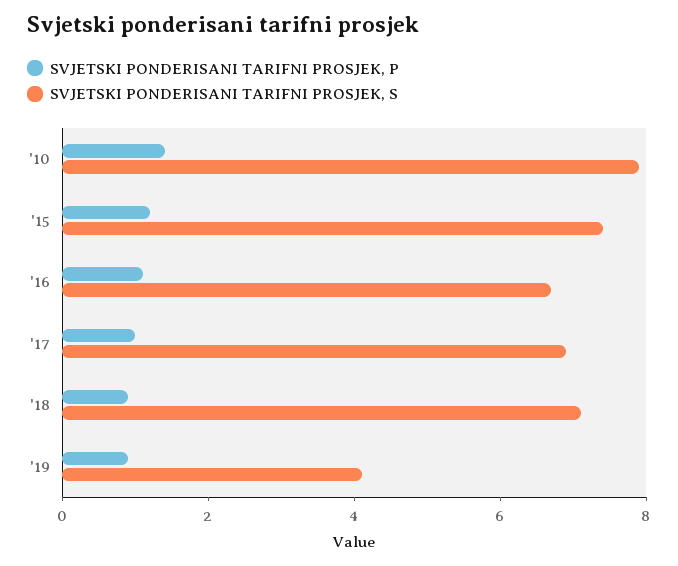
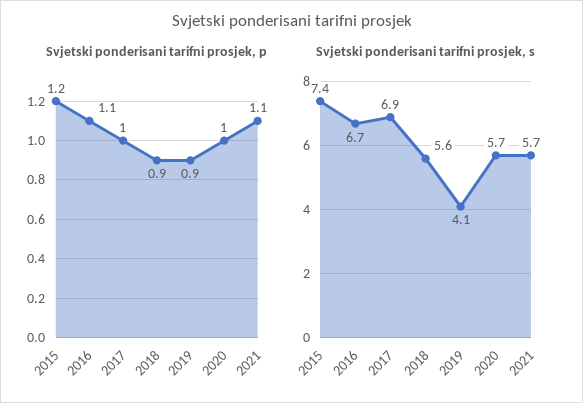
SVJETSKI PONDERISANI TARIFNI PROSJEK, P, '10: 1.5 -> none
SVJETSKI PONDERISANI TARIFNI PROSJEK, S, '10: 8 -> none
SVJETSKI PONDERISANI TARIFNI PROSJEK, S, '18: 7 -> 5.6
SVJETSKI PONDERISANI TARIFNI PROSJEK, P, 2020: none -> 1
SVJETSKI PONDERISANI TARIFNI PROSJEK, P, 2021: none -> 1.1
SVJETSKI PONDERISANI TARIFNI PROSJEK, S, 2020: none -> 5.7
SVJETSKI PONDERISANI TARIFNI PROSJEK, S, 2021: none -> 5.7

